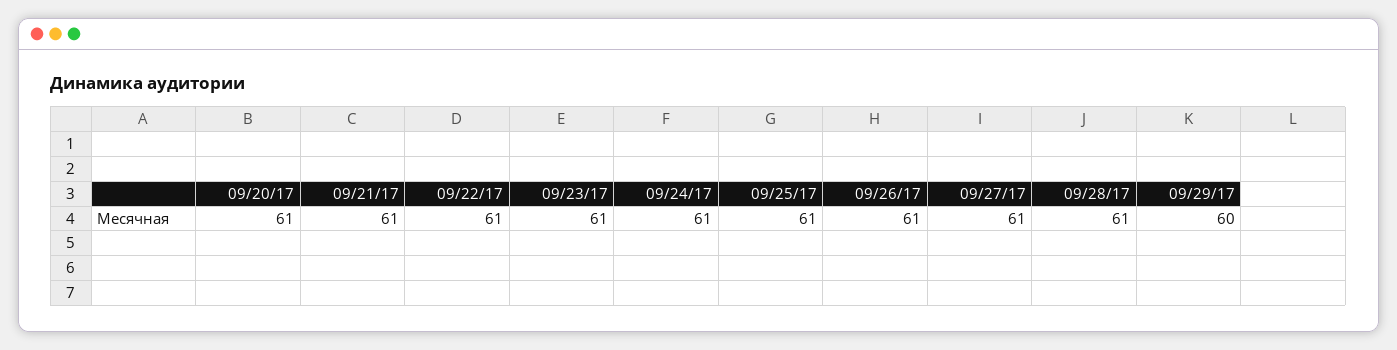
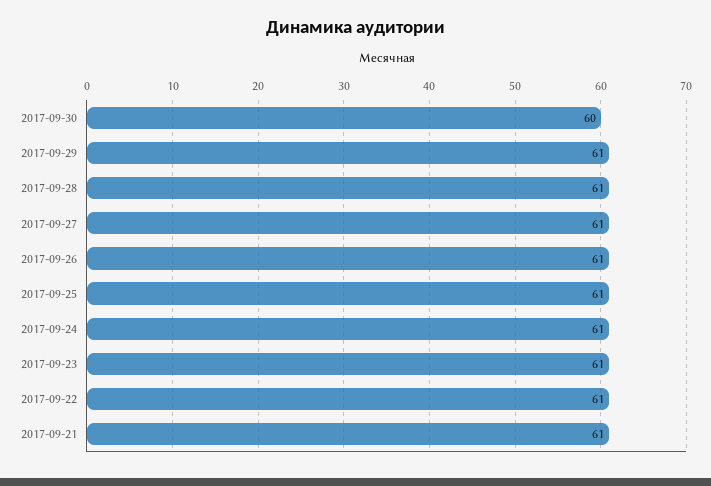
09/20/17: 61 -> none
09/29/17: 60 -> 61
2017-09-30: none -> 60

